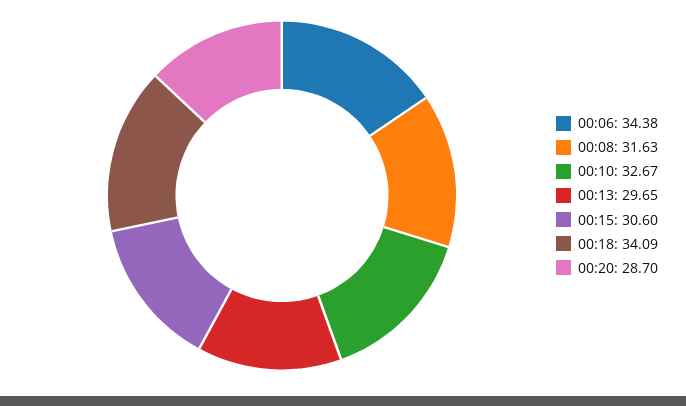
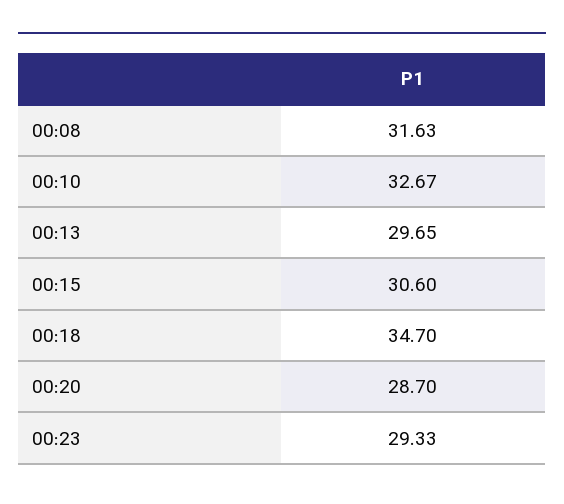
00:06: 34.38 -> none
00:18: 34.09 -> 34.7
00:23: none -> 29.33

